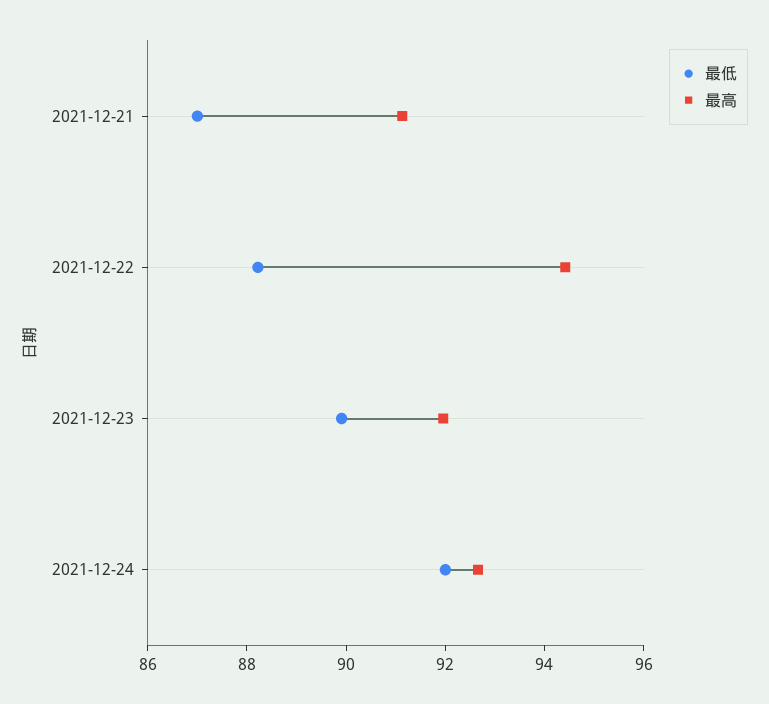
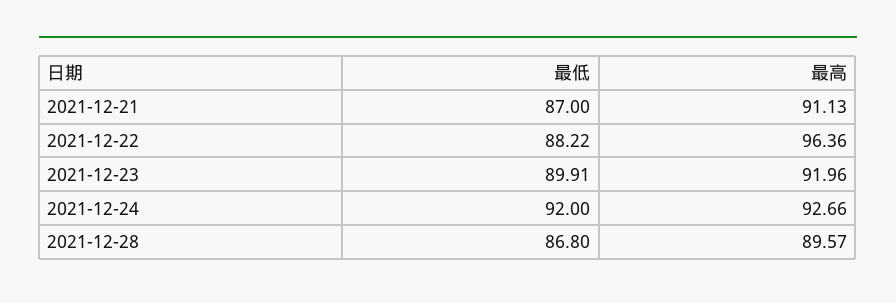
最高, 2021-12-22: 94.5 -> 96.36
最低, 2021-12-28: none -> 86.8
最高, 2021-12-28: none -> 89.57

